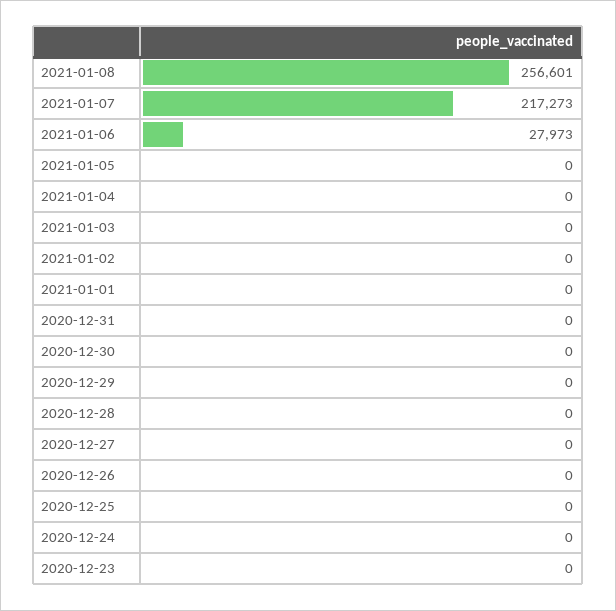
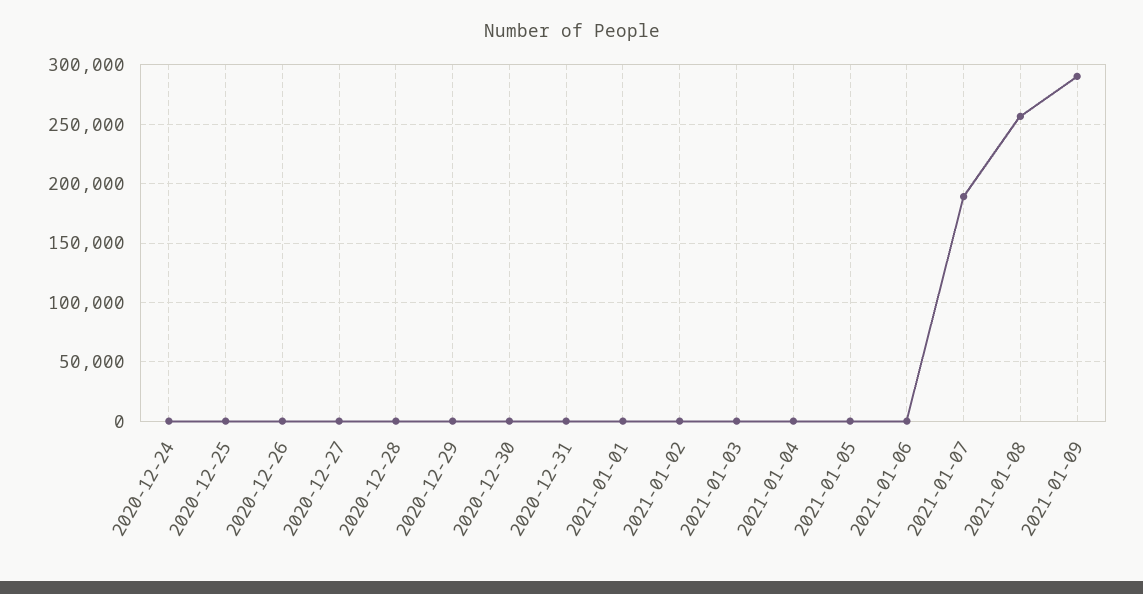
2021-01-07: 217273 -> 190000
2021-01-06: 27973 -> 0
2020-12-23: 0 -> none
2021-01-09: none -> 290000

